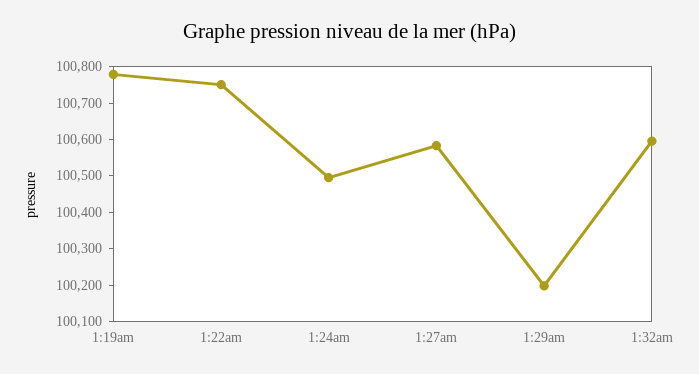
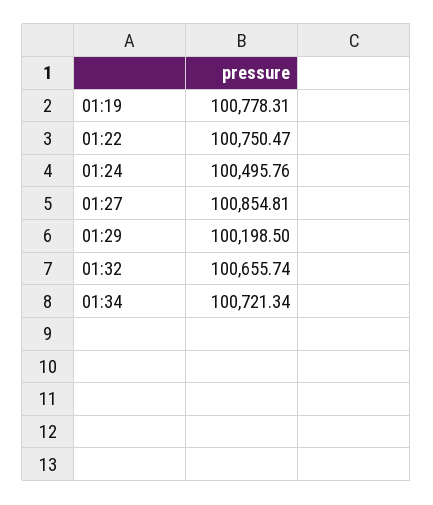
1:27am: 100575 -> 100854.81
1:32am: 100600 -> 100655.74
01:34: none -> 100721.34

